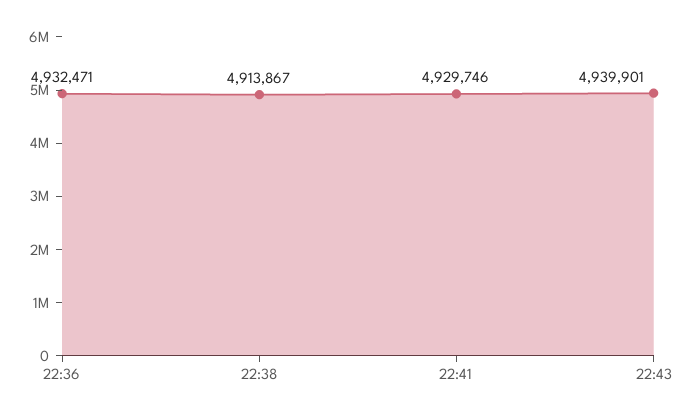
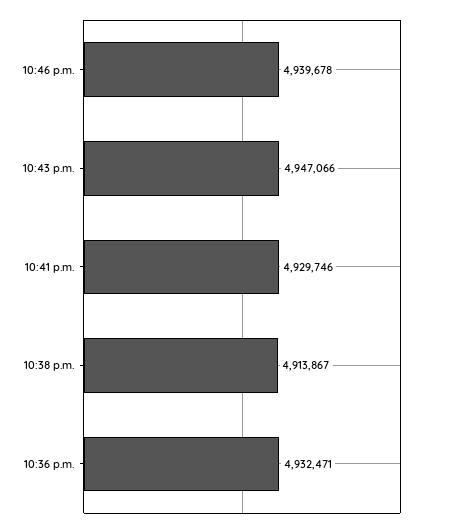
22:43: 4939901 -> 4947066
10:46 p.m.: none -> 4939678

